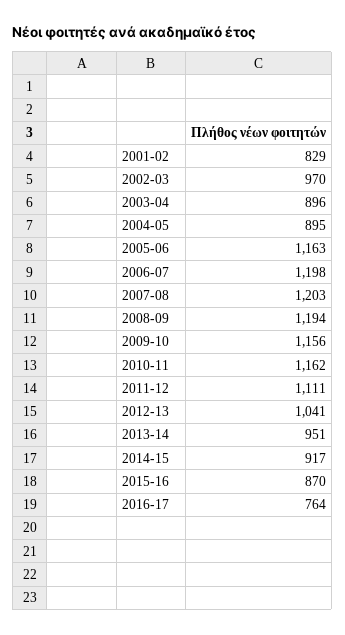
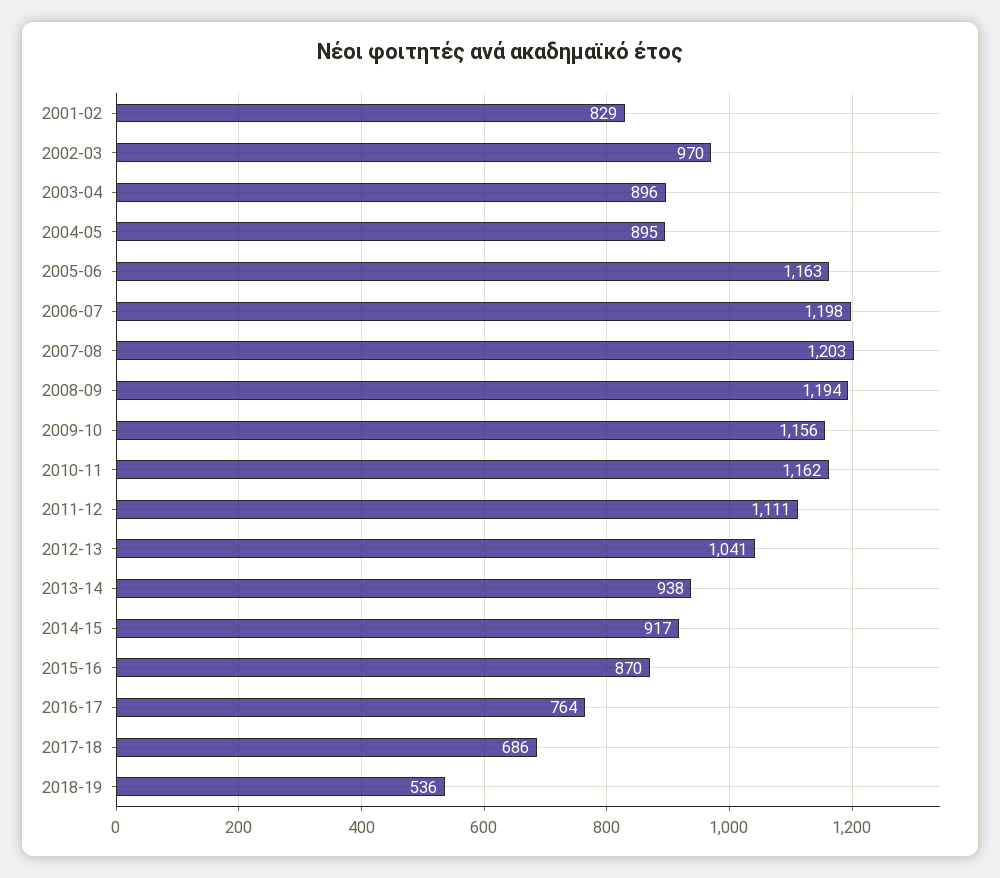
2013-14: 951 -> 938
2017-18: none -> 686
2018-19: none -> 536

